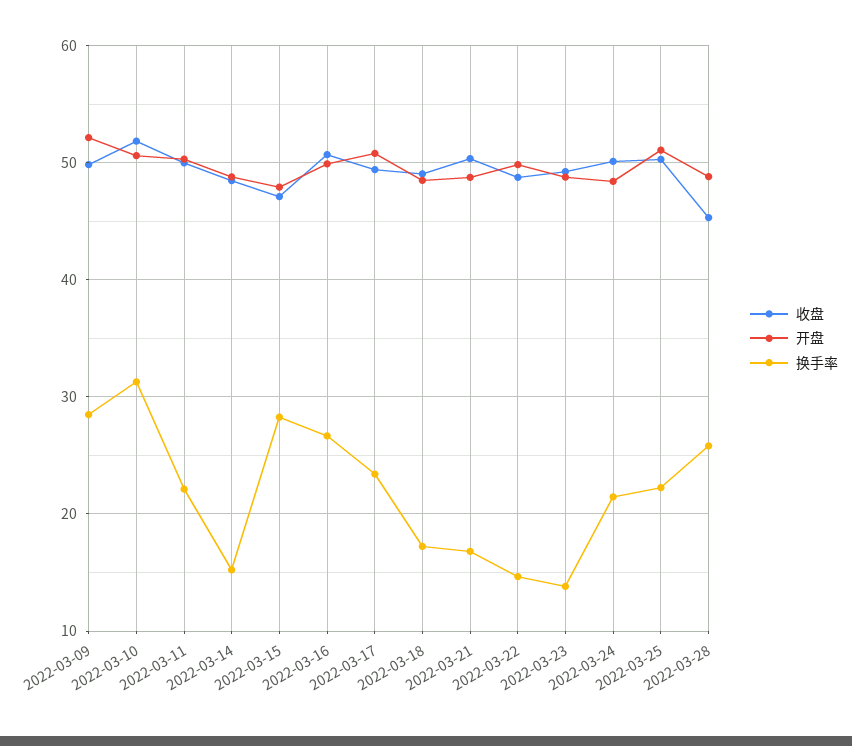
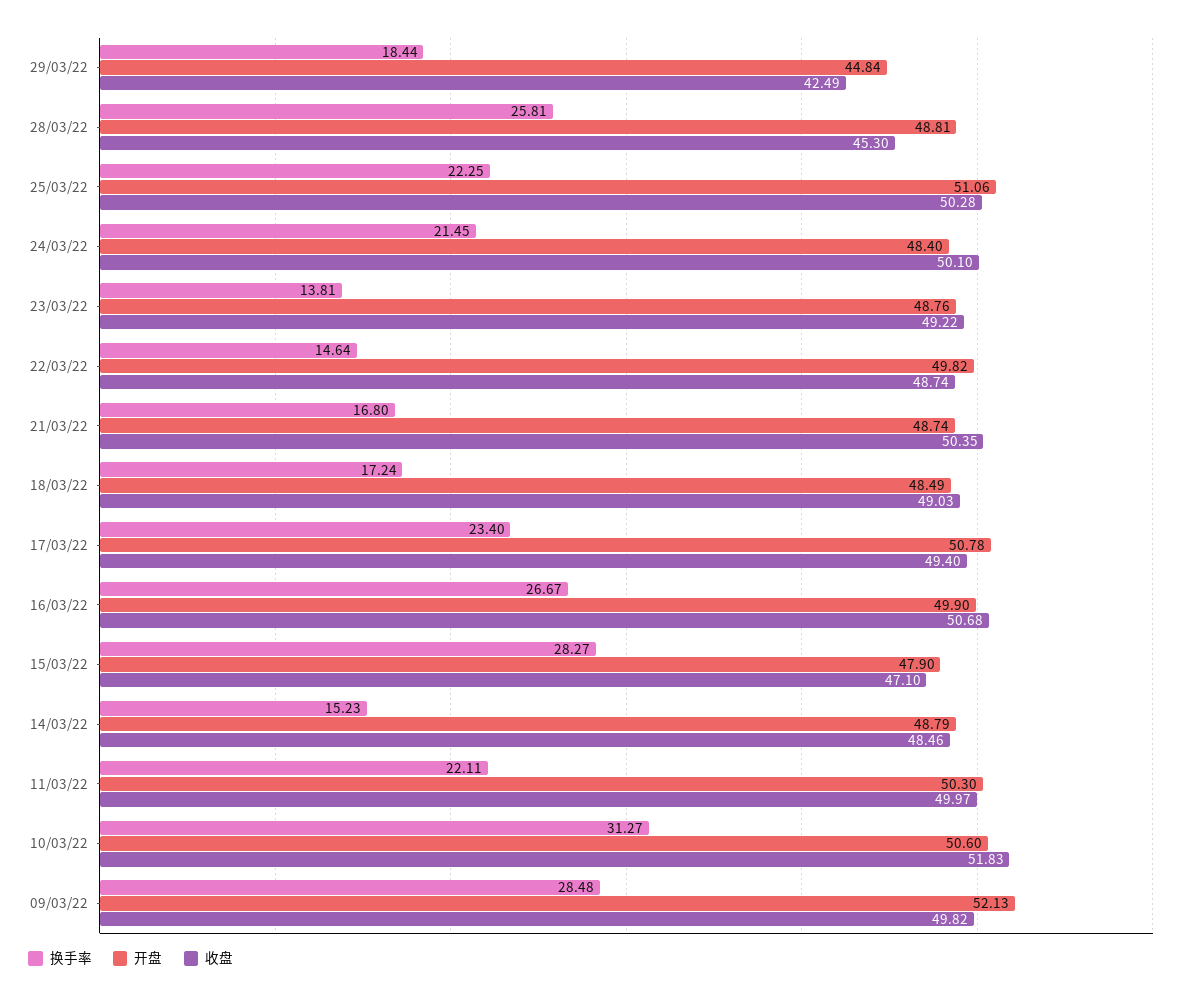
换手率, 29/03/22: none -> 18.44
开盘, 29/03/22: none -> 44.84
收盘, 29/03/22: none -> 42.49

